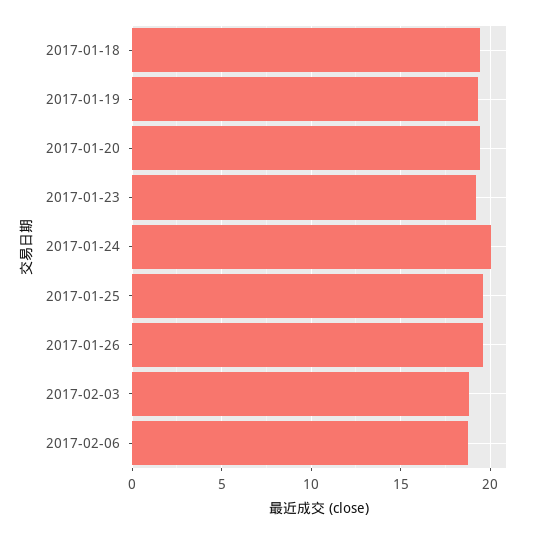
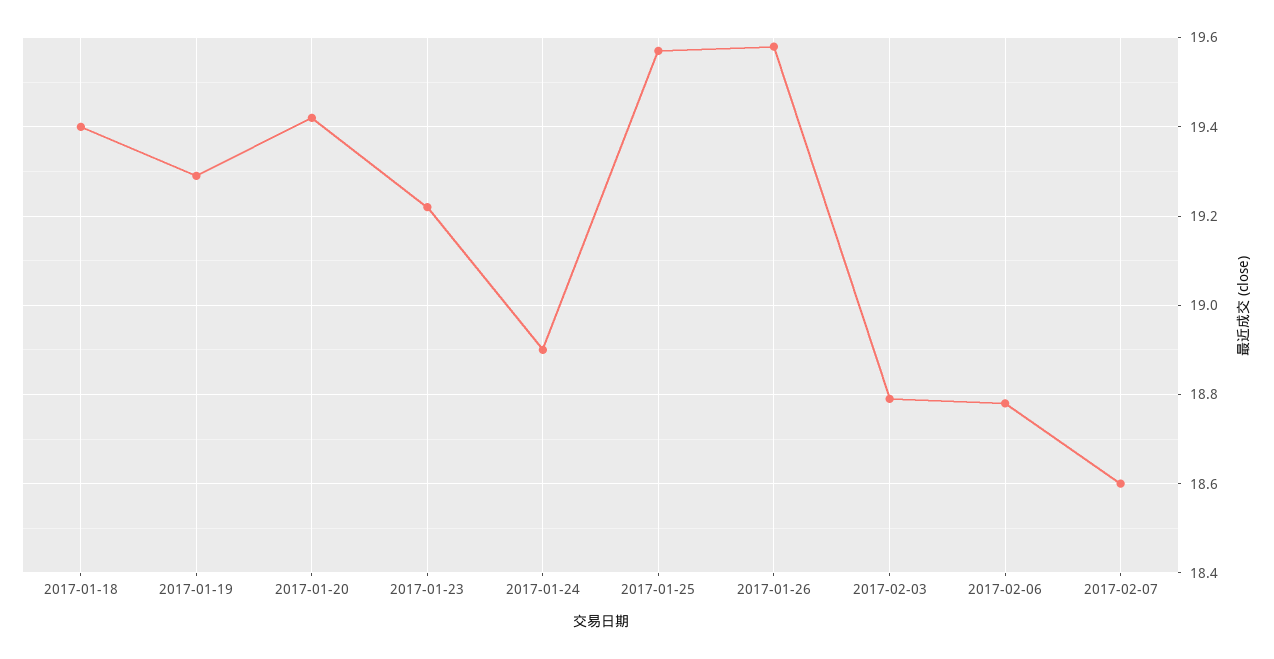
2017-01-24: 20 -> 18.9
2017-02-07: none -> 18.6

